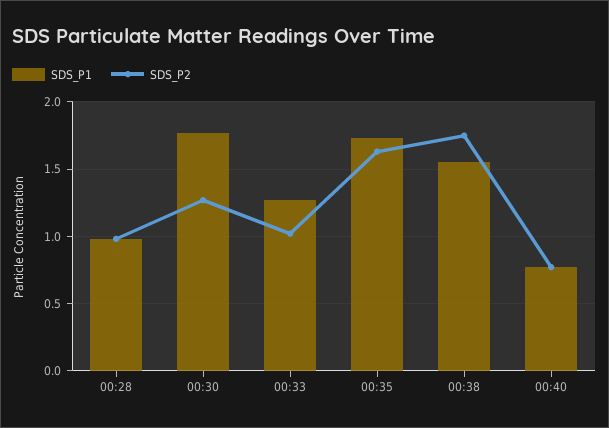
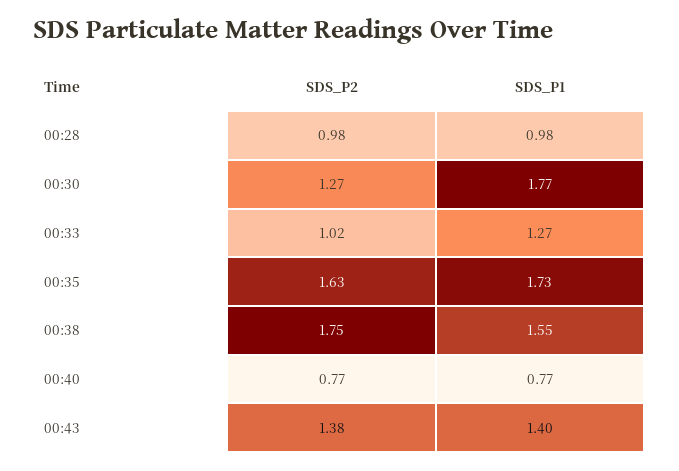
SDS_P2, 00:43: none -> 1.38
SDS_P1, 00:43: none -> 1.4

